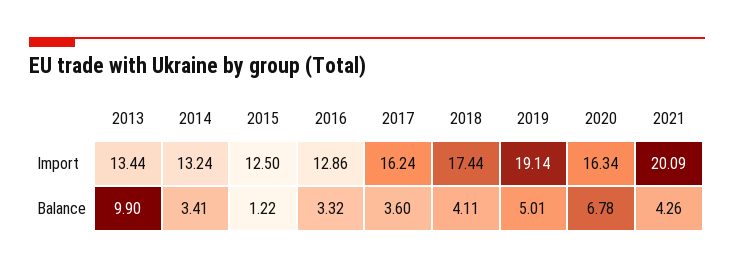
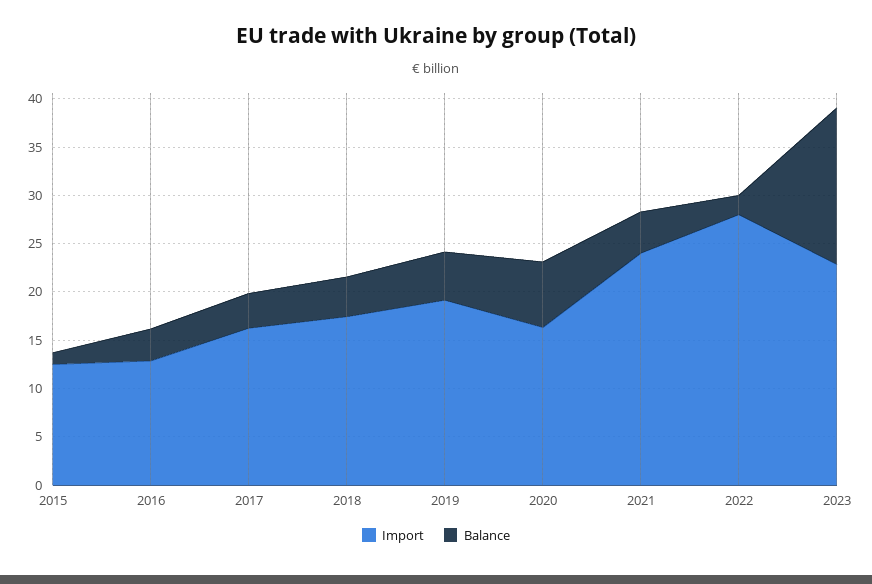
Import, 2013: 13.44 -> none
Import, 2014: 13.24 -> none
Import, 2021: 20.09 -> 24
Balance, 2013: 9.9 -> none
Balance, 2014: 3.41 -> none
Import, 2022: none -> 28
Balance, 2022: none -> 2
Import, 2023: none -> 23
Balance, 2023: none -> 16

